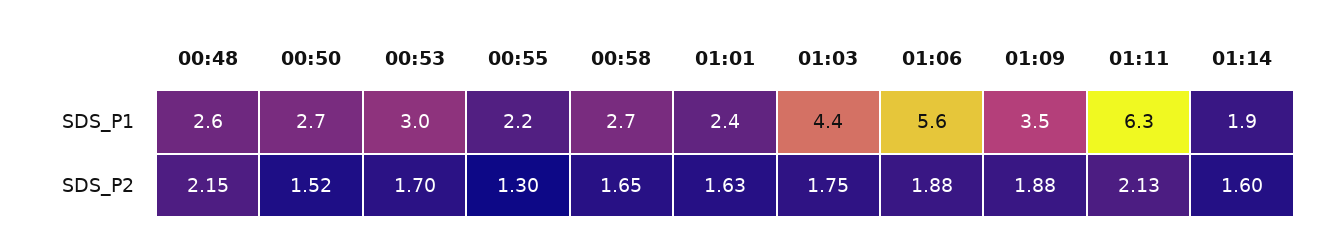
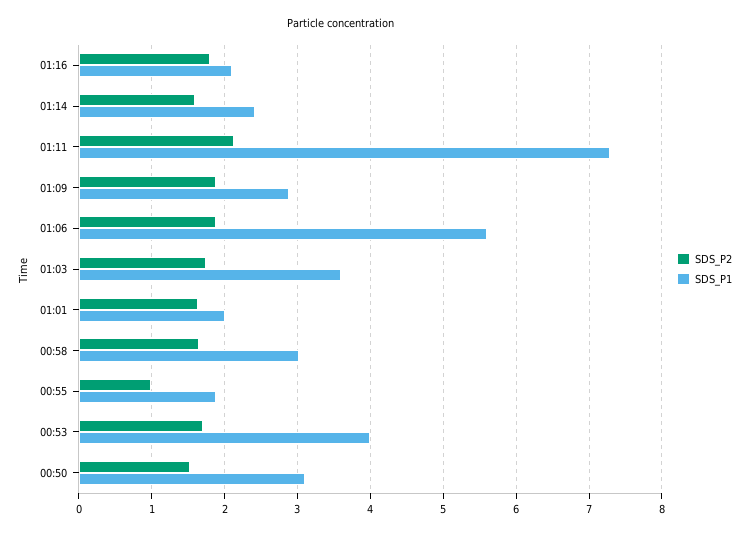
SDS_P1, 00:48: 2.6 -> none
SDS_P1, 00:50: 2.7 -> 3.1
SDS_P1, 00:53: 3 -> 4
SDS_P1, 00:55: 2.2 -> 1.9
SDS_P1, 00:58: 2.7 -> 3
SDS_P1, 01:01: 2.4 -> 2
SDS_P1, 01:03: 4.4 -> 3.6
SDS_P1, 01:09: 3.5 -> 2.9
SDS_P1, 01:11: 6.3 -> 7.3
SDS_P1, 01:14: 1.9 -> 2.4
SDS_P2, 00:48: 2.15 -> none
SDS_P2, 00:55: 1.3 -> 1
SDS_P2, 01:16: none -> 1.8
SDS_P1, 01:16: none -> 2.1

